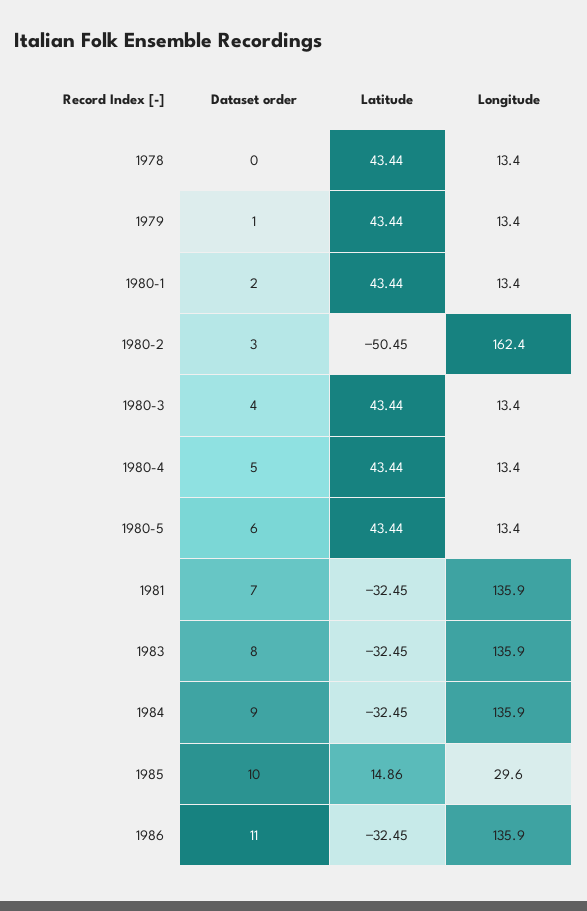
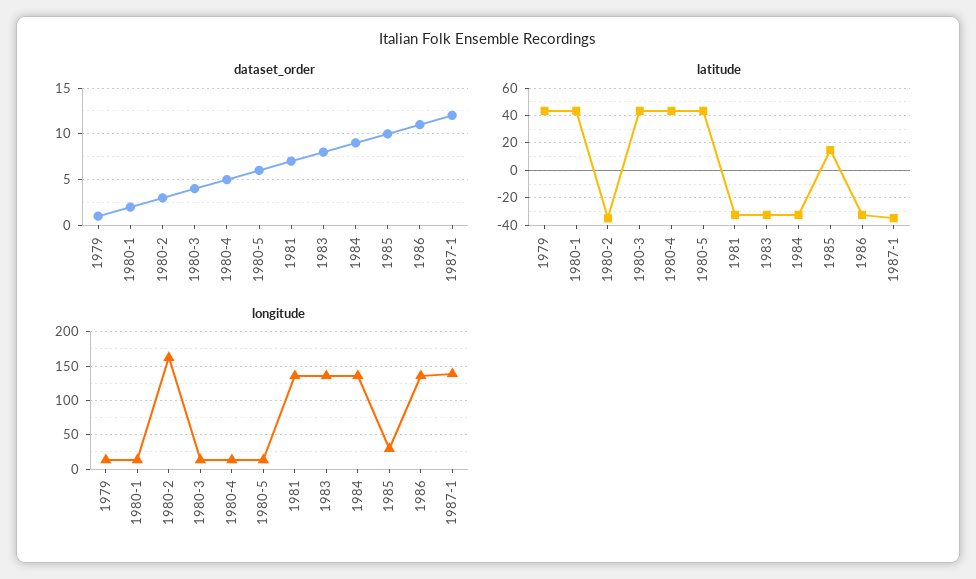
Dataset order, 1978: 0 -> none
Latitude, 1978: 43.44 -> none
Longitude, 1978: 13.4 -> none
Latitude, 1980-2: -50.45 -> -35
Dataset order, 1987-1: none -> 12
Latitude, 1987-1: none -> -35
Longitude, 1987-1: none -> 140

